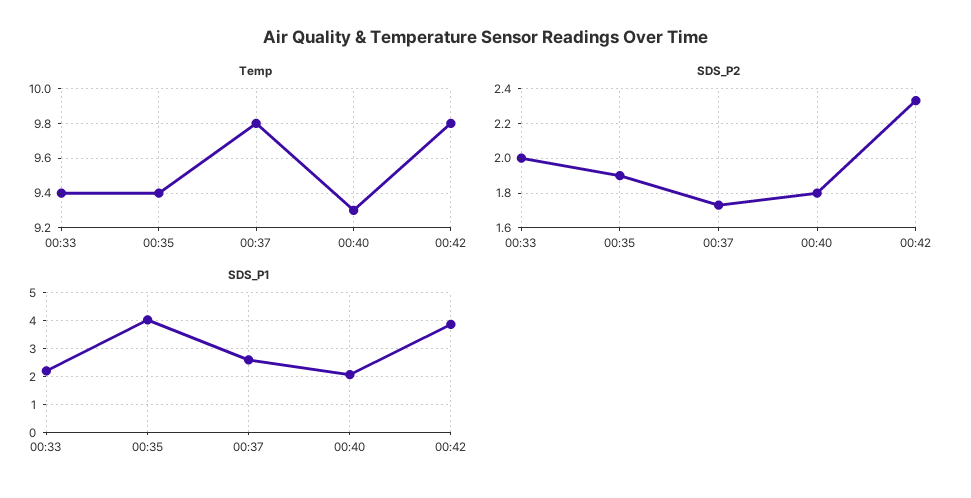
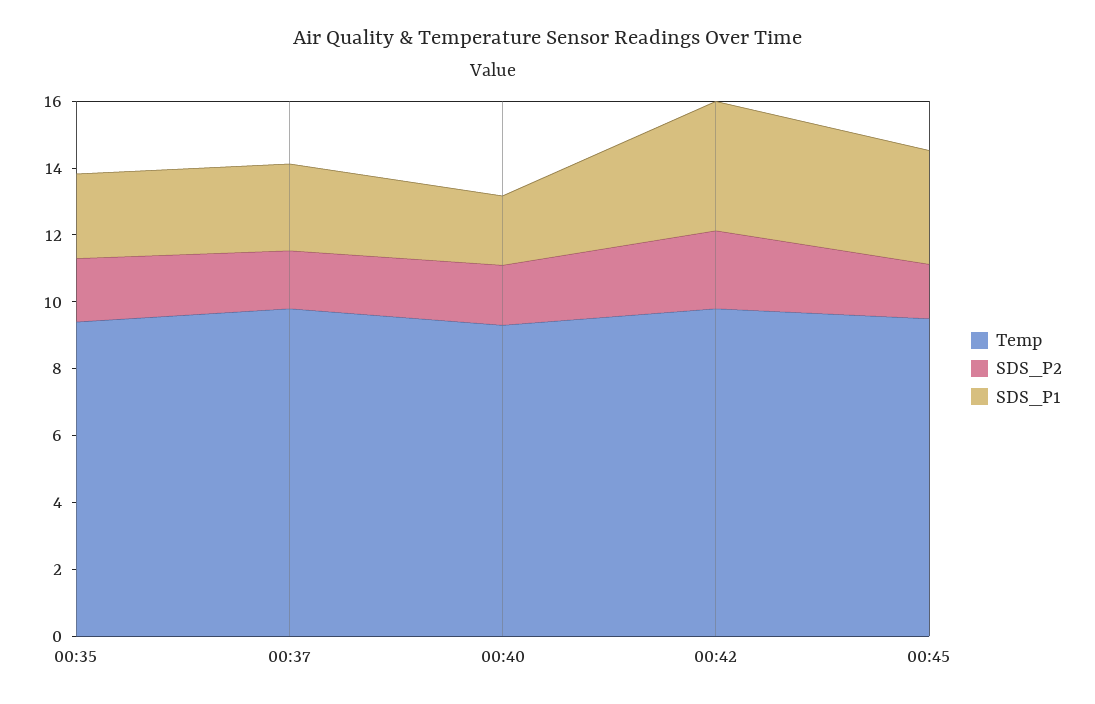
Temp, 00:33: 9.4 -> none
SDS_P2, 00:33: 2 -> none
SDS_P1, 00:33: 2.25 -> none
SDS_P1, 00:35: 4 -> 2.5
Temp, 00:45: none -> 9.5
SDS_P2, 00:45: none -> 1.5
SDS_P1, 00:45: none -> 3.5

